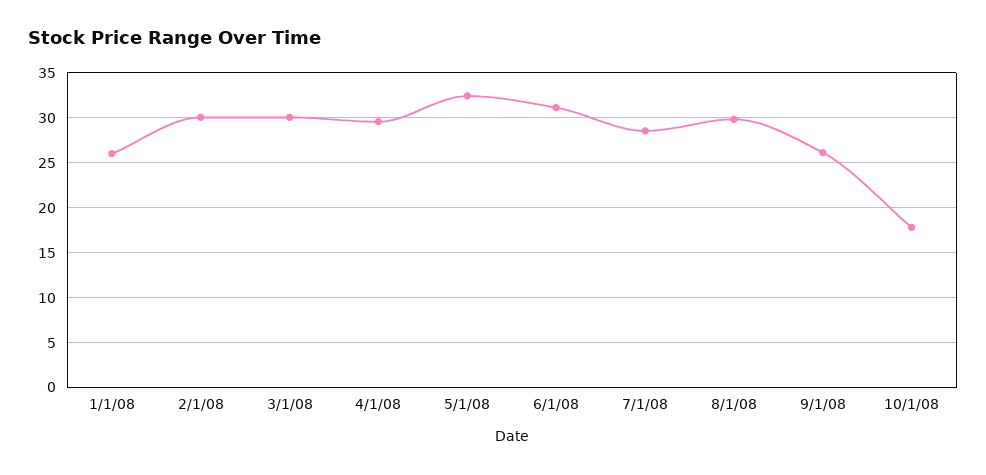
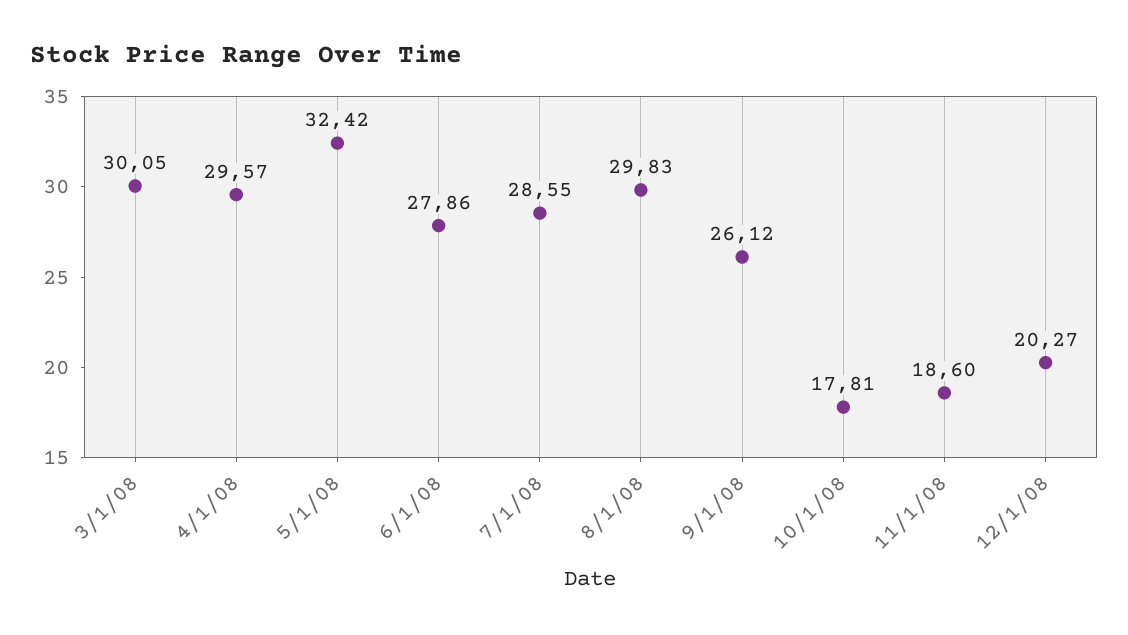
1/1/08: 26 -> none
2/1/08: 30 -> none
6/1/08: 31 -> 27.86
11/1/08: none -> 18.6
12/1/08: none -> 20.27

